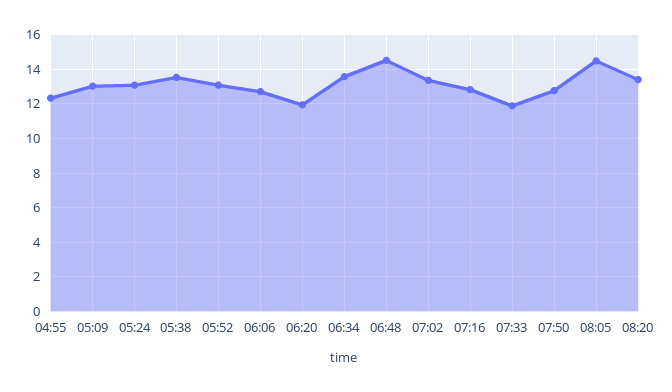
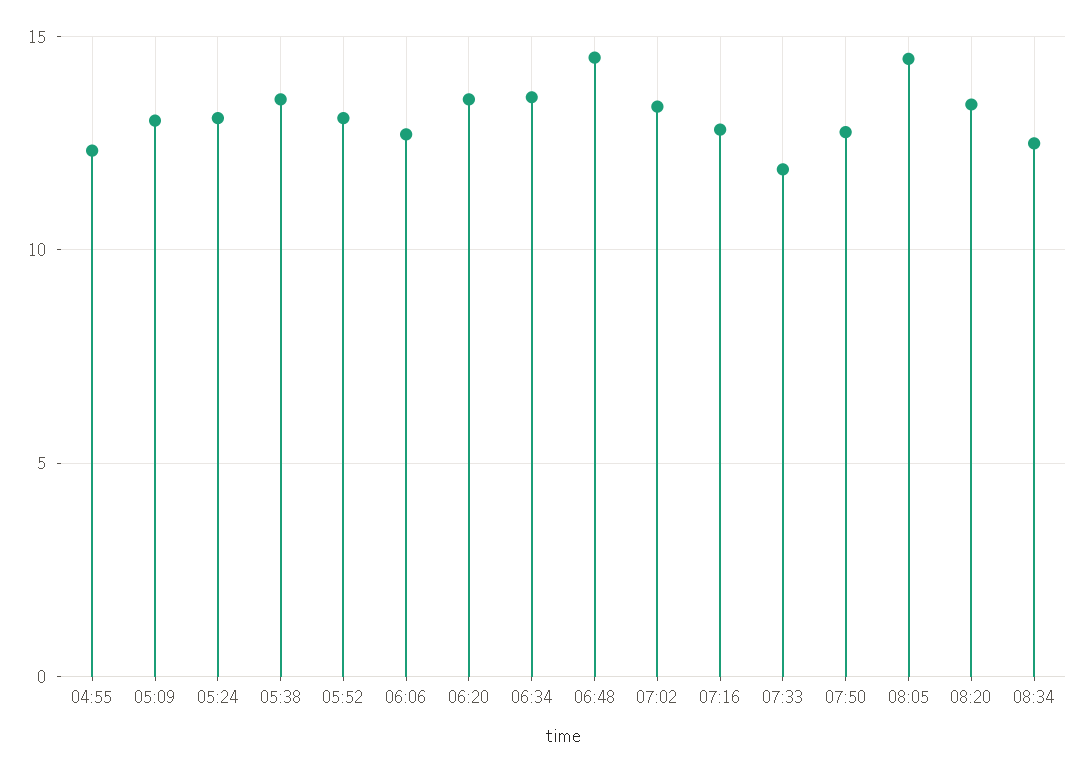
06:20: 12 -> 13.5
08:34: none -> 12.5

